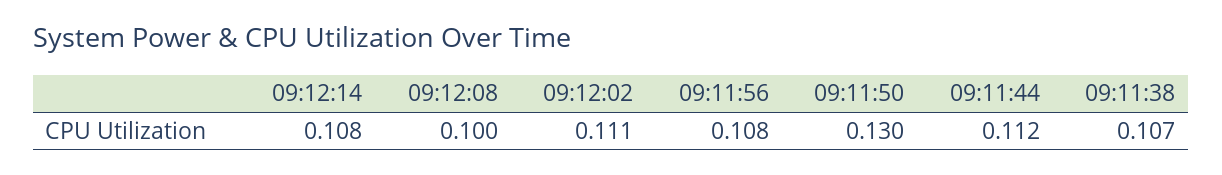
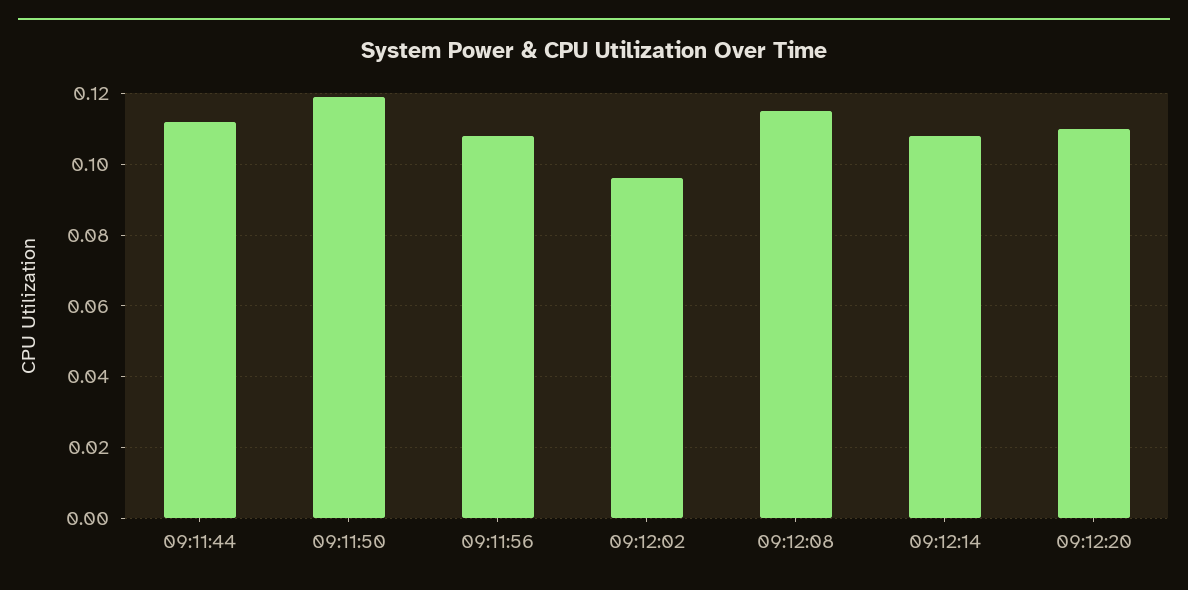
09:12:08: 0.1 -> 0.115
09:12:02: 0.111 -> 0.095
09:11:50: 0.13 -> 0.12
09:11:38: 0.107 -> none
09:12:20: none -> 0.11

